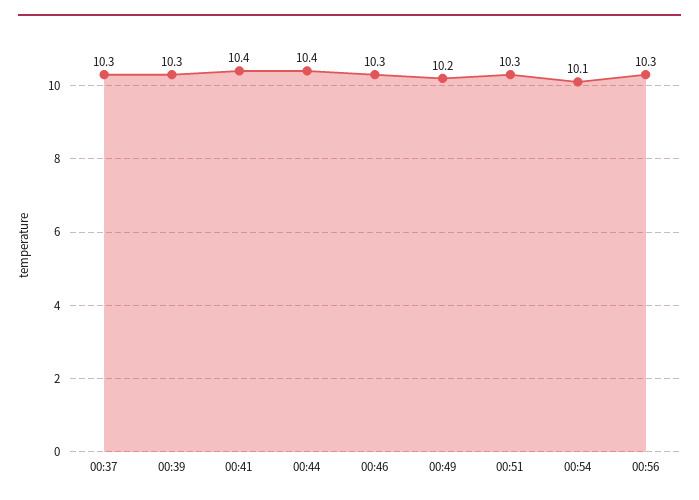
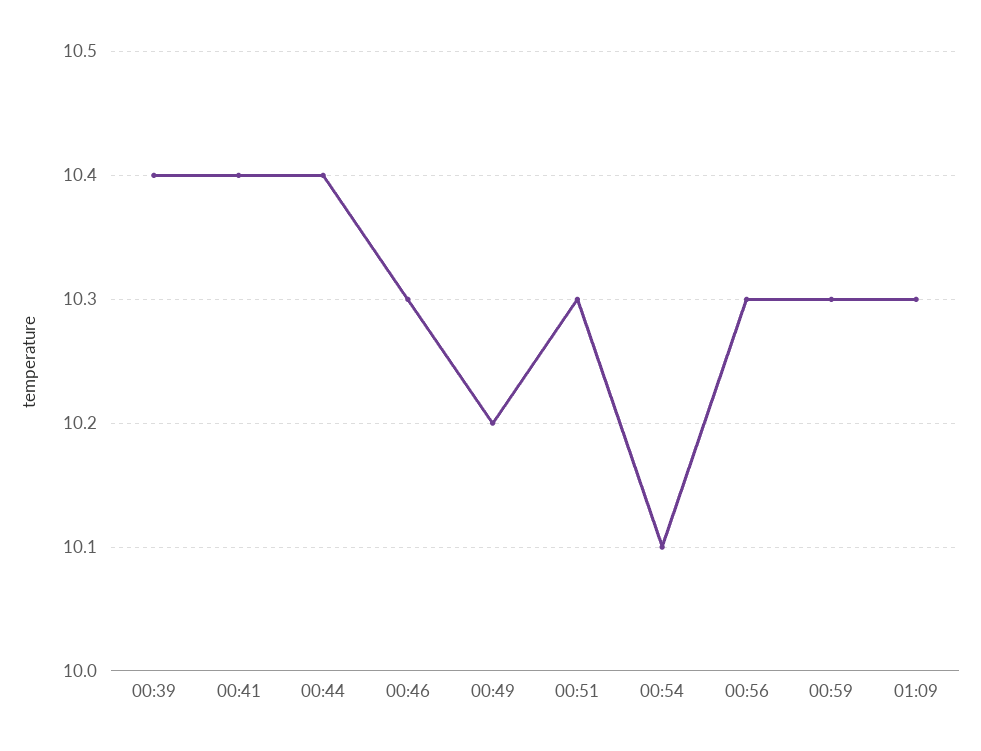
00:37: 10.3 -> none
00:39: 10.3 -> 10.4
00:59: none -> 10.3
01:09: none -> 10.3

